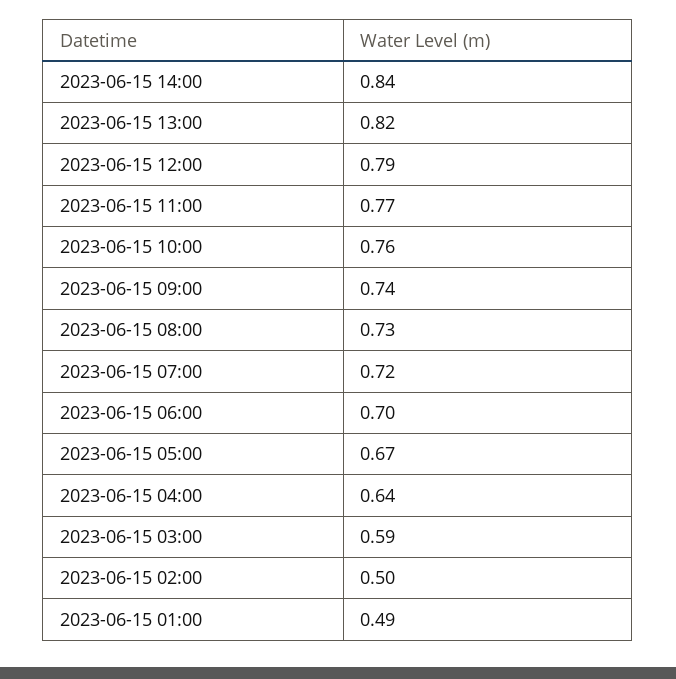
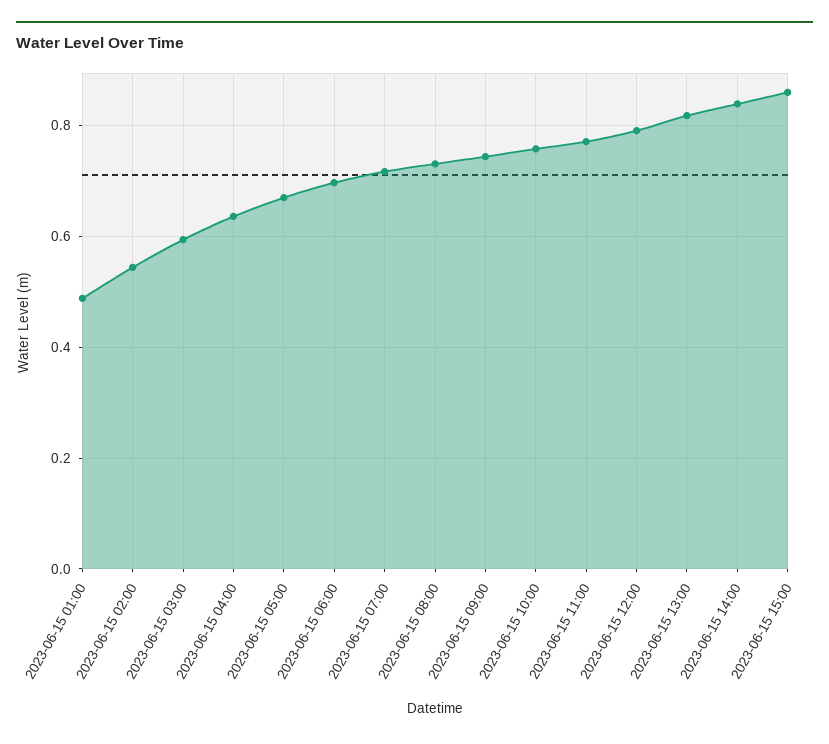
2023-06-15 02:00: 0.5 -> 0.54
2023-06-15 15:00: none -> 0.86

